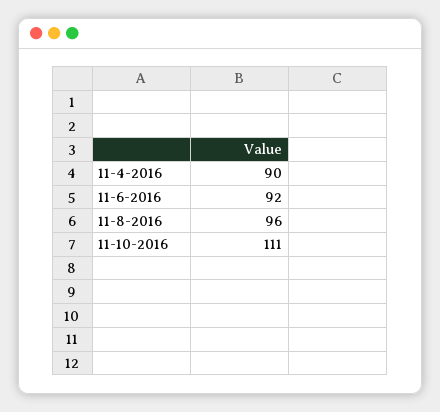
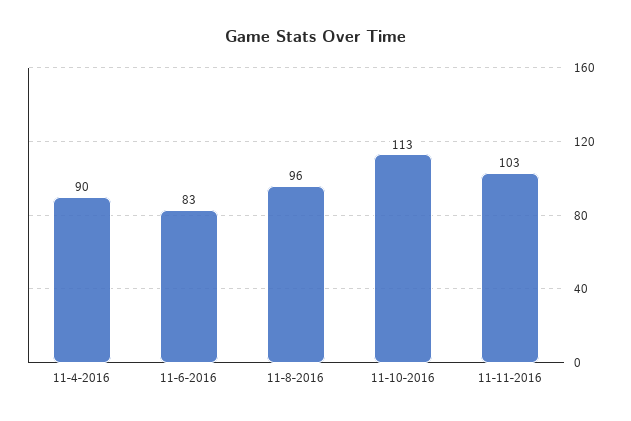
11-6-2016: 92 -> 83
11-10-2016: 111 -> 113
11-11-2016: none -> 103

